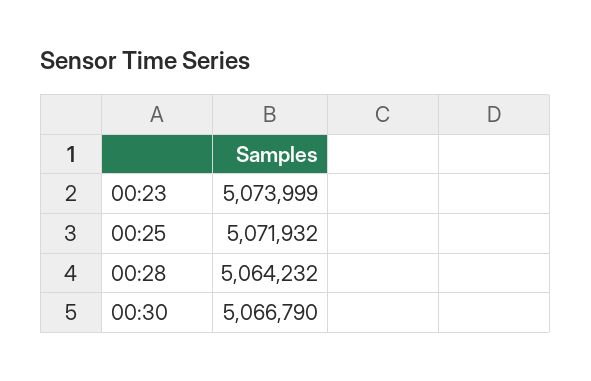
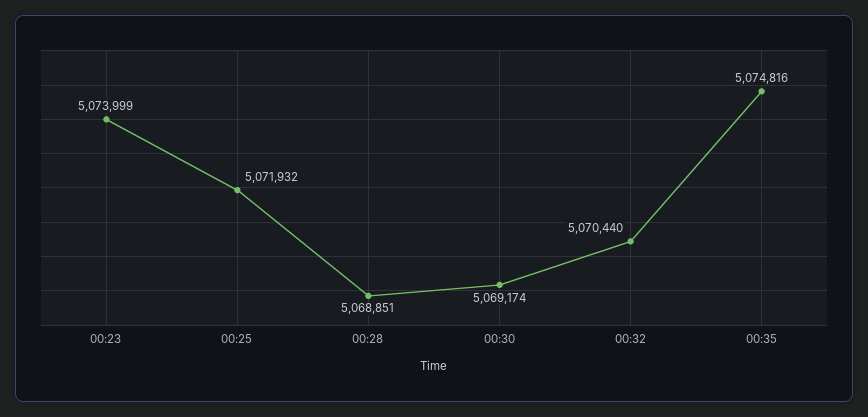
00:28: 5064232 -> 5068851
00:30: 5066790 -> 5069174
00:32: none -> 5070440
00:35: none -> 5074816

